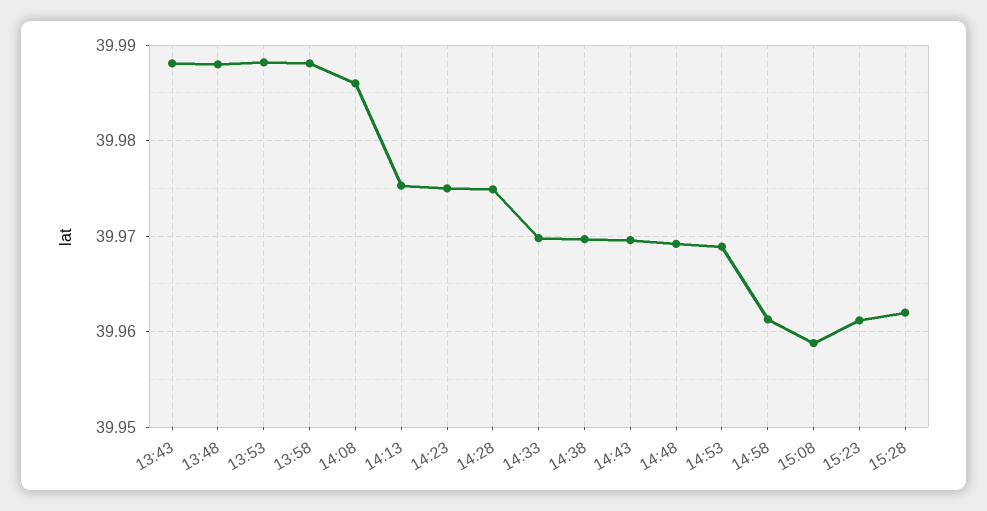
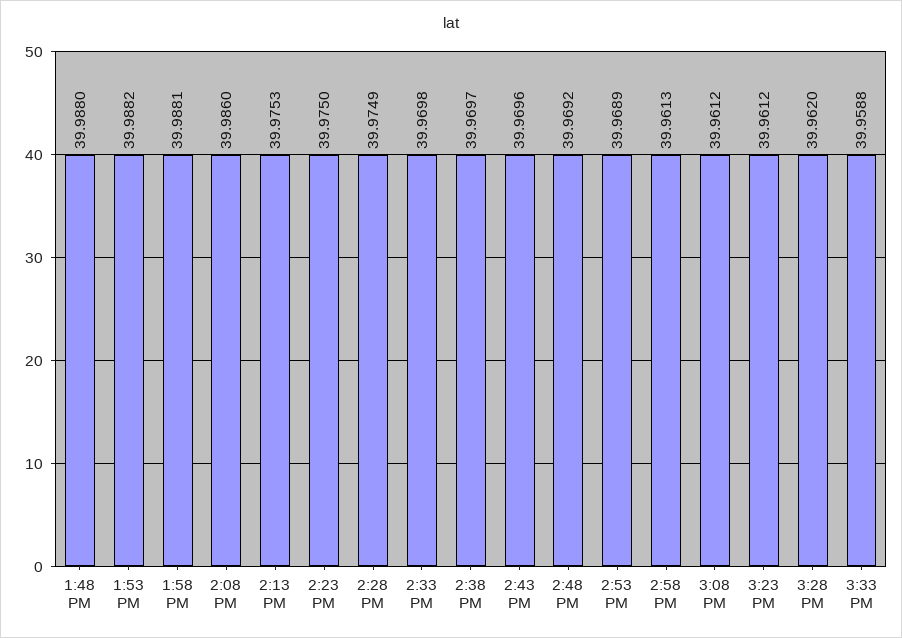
13:43: 39.988 -> none
15:08: 39.959 -> 39.9612
3:33 PM: none -> 39.9588

